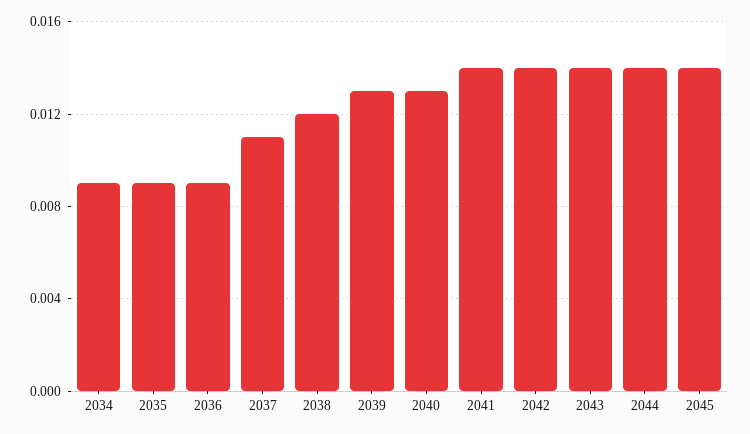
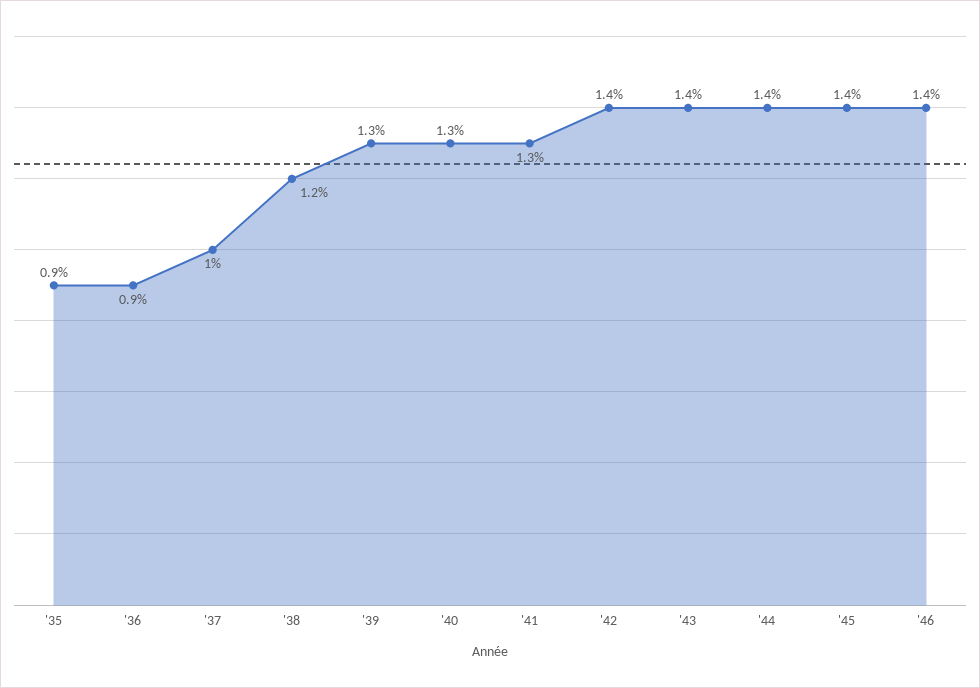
2034: 0.009 -> none
2037: 0.011 -> 0.01
2041: 0.014 -> 0.013
'46: none -> 0.014

